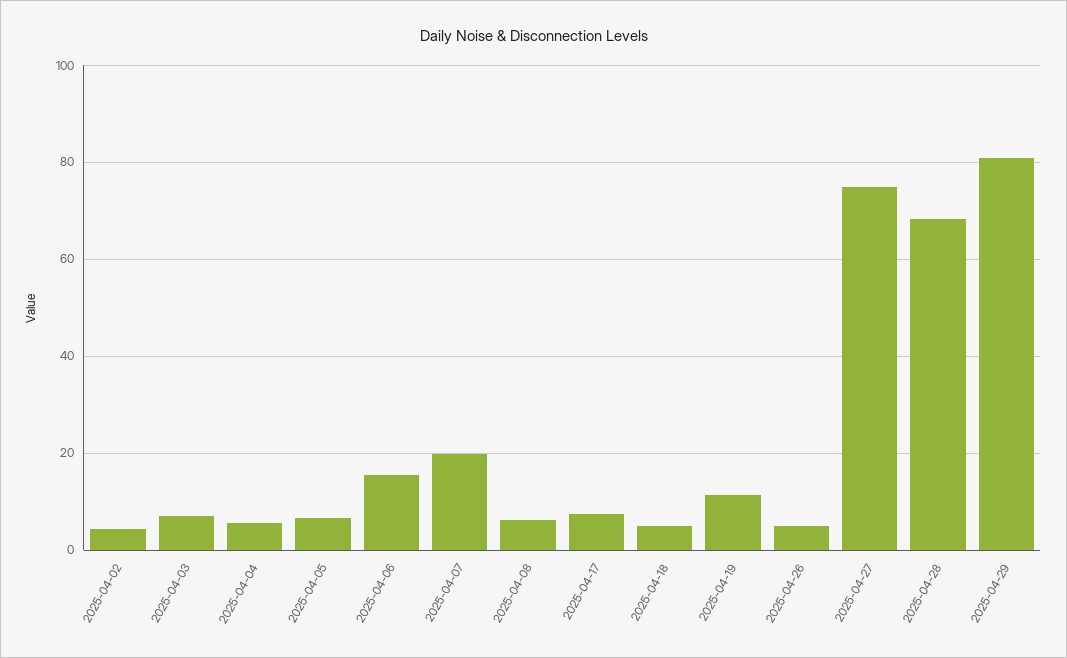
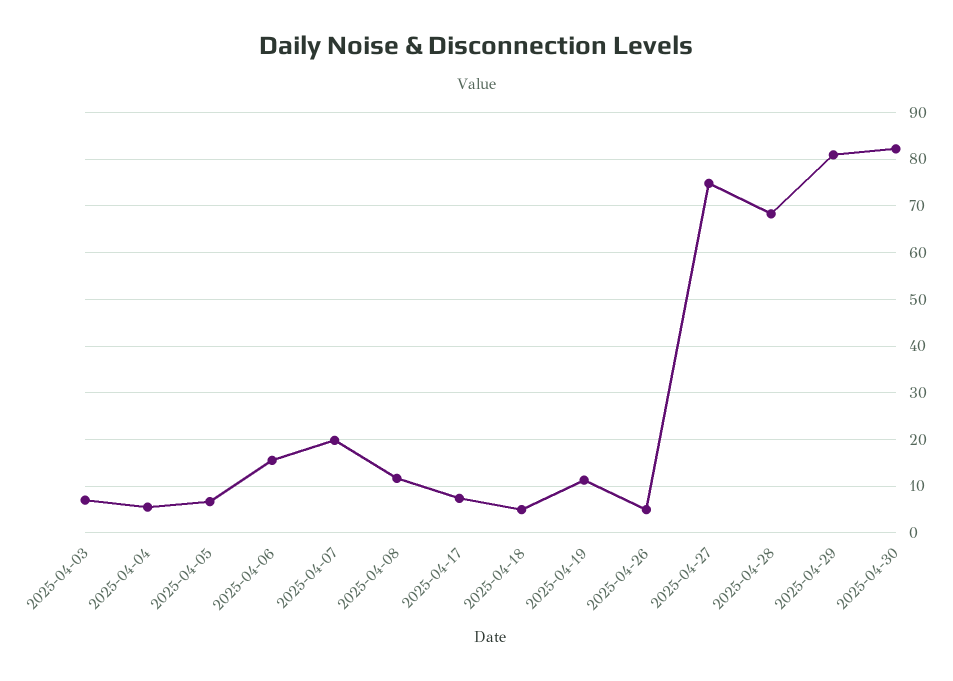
2025-04-02: 4 -> none
2025-04-08: 6 -> 12
2025-04-30: none -> 82

